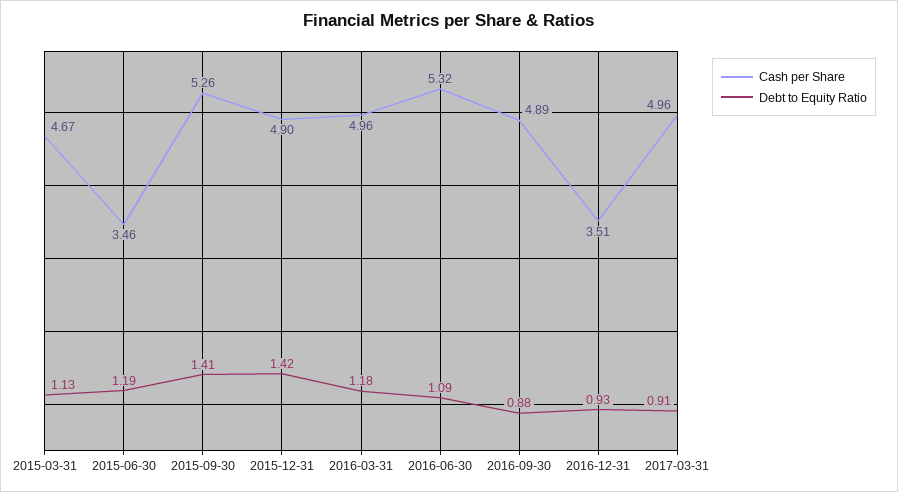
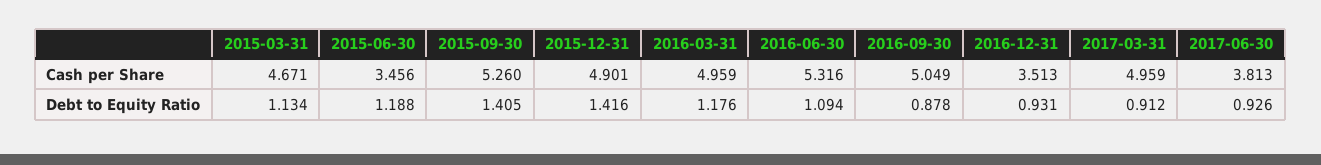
Cash per Share, 2016-09-30: 4.89 -> 5.049
Cash per Share, 2017-06-30: none -> 3.813
Debt to Equity Ratio, 2017-06-30: none -> 0.926

